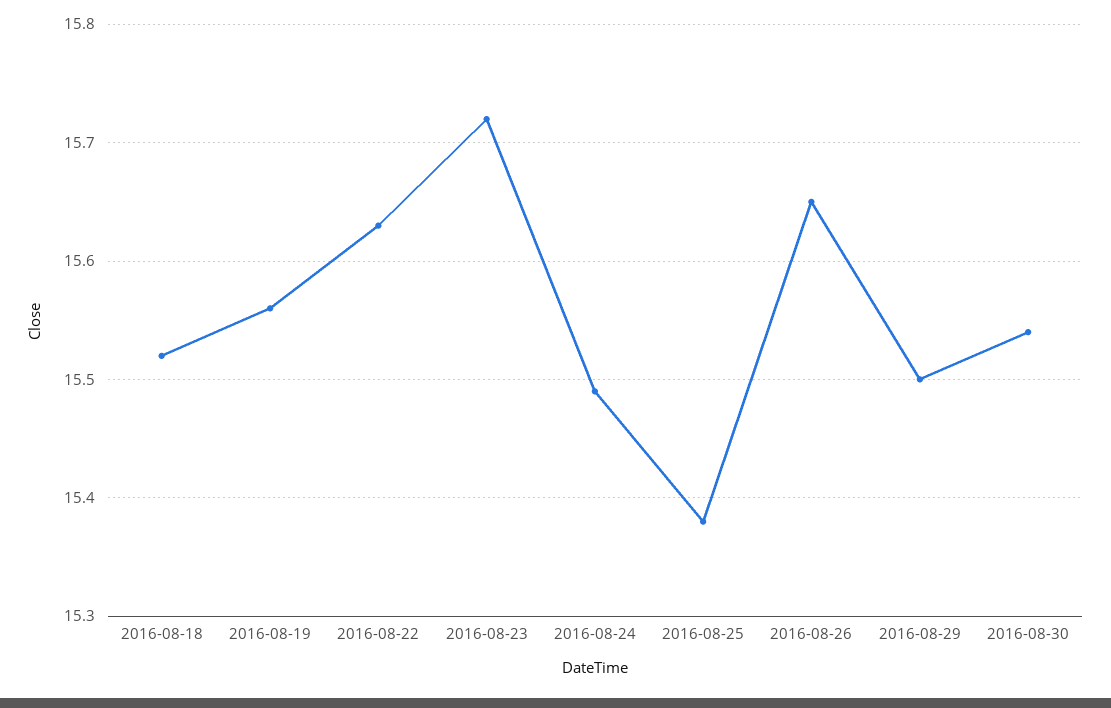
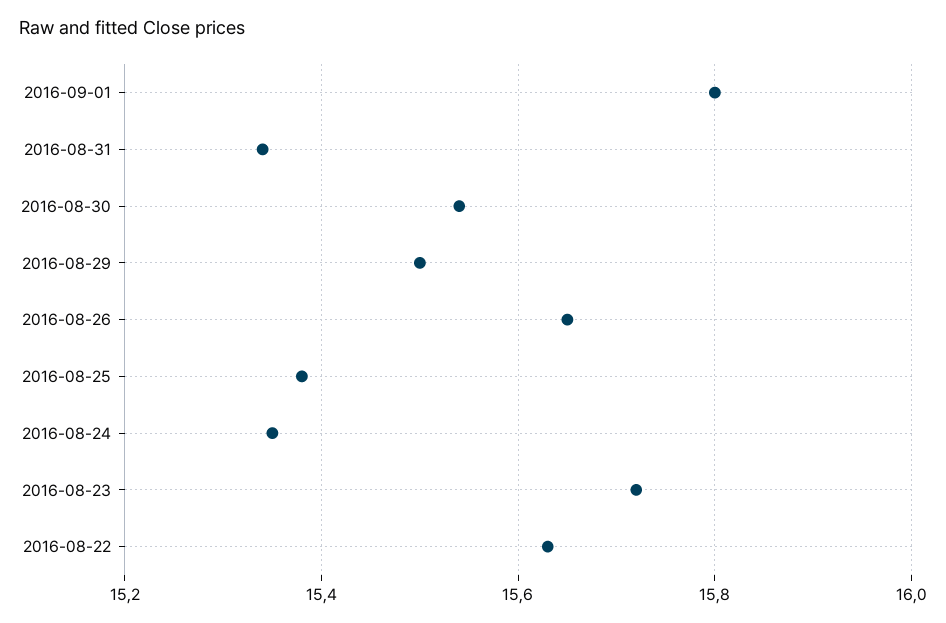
2016-08-18: 15.52 -> none
2016-08-19: 15.56 -> none
2016-08-24: 15.49 -> 15.35
2016-09-01: none -> 15.8
2016-08-31: none -> 15.35

